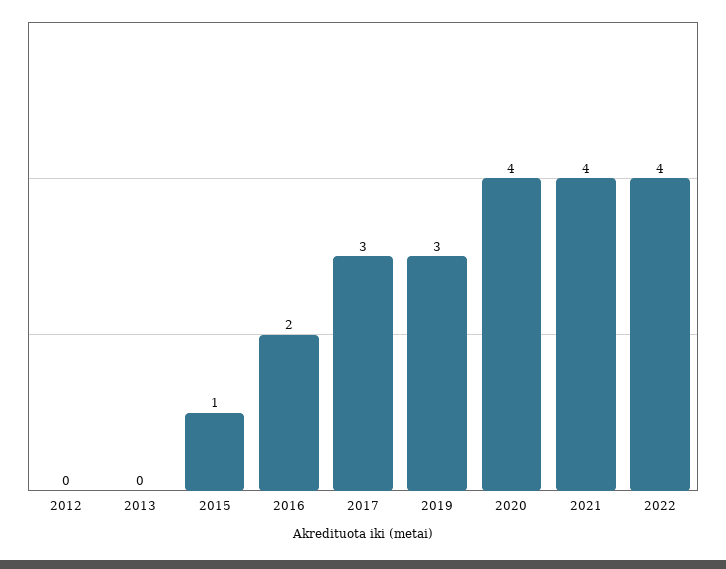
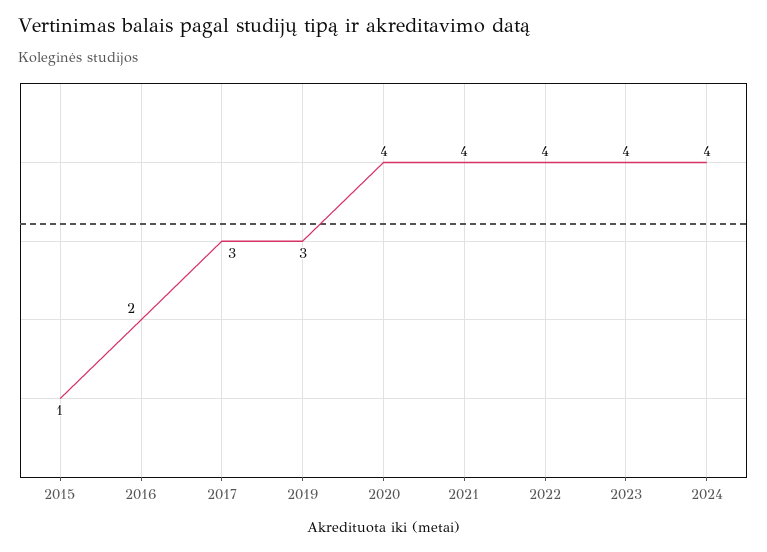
2012: 0 -> none
2013: 0 -> none
2023: none -> 4
2024: none -> 4

